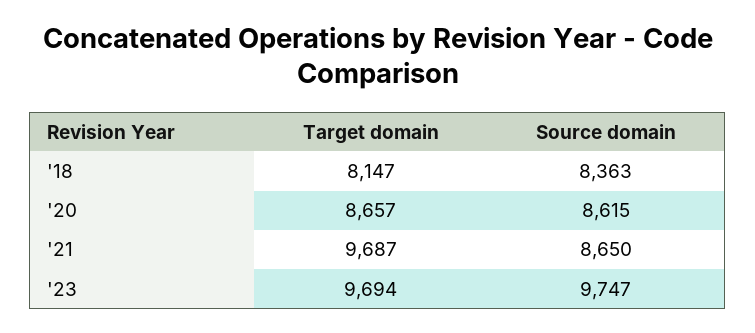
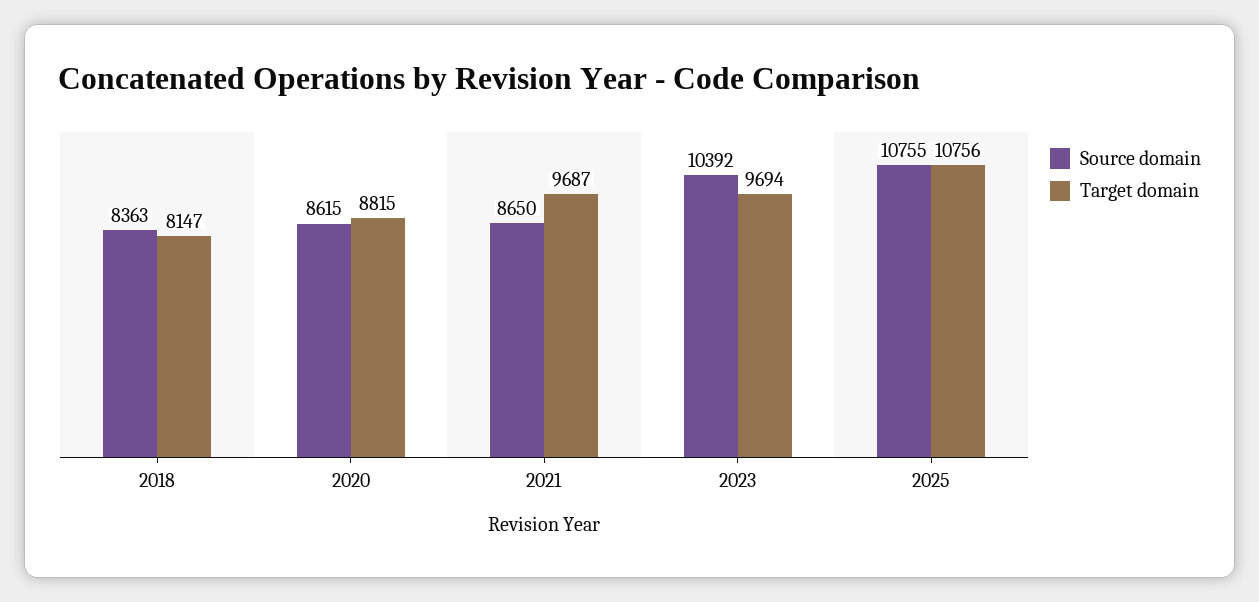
Target domain, '20: 8657 -> 8815
Source domain, '23: 9747 -> 10392
Source domain, 2025: none -> 10755
Target domain, 2025: none -> 10756

